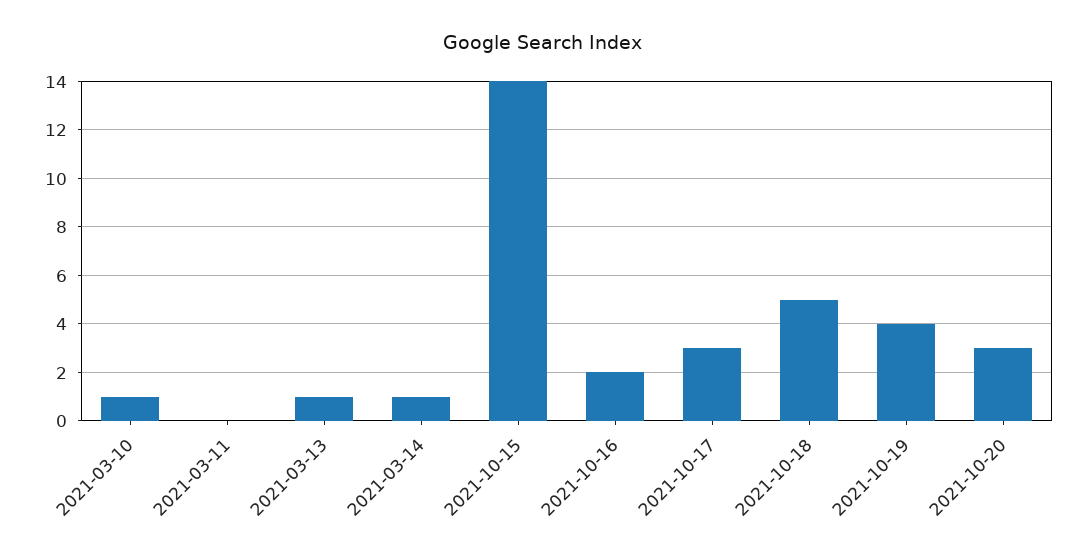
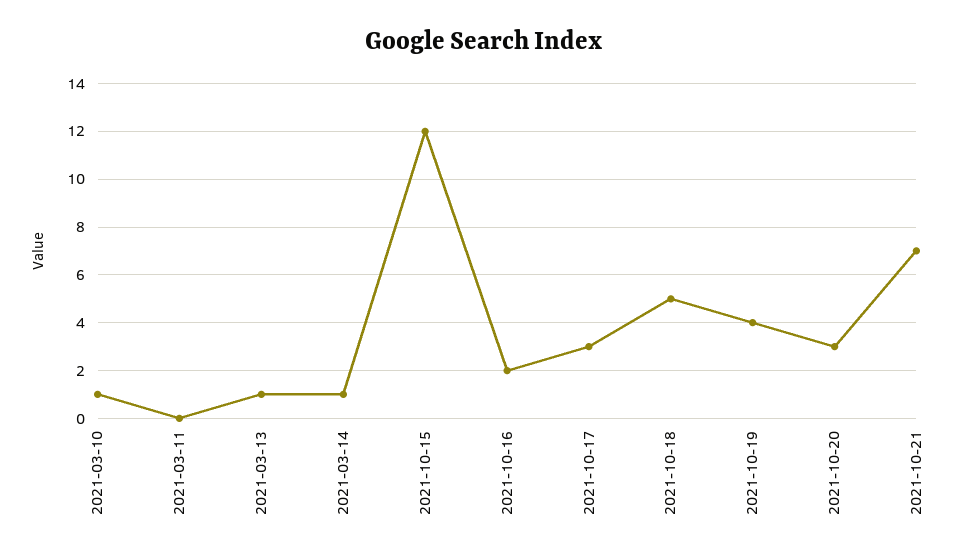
2021-10-15: 14 -> 12
2021-10-21: none -> 7

